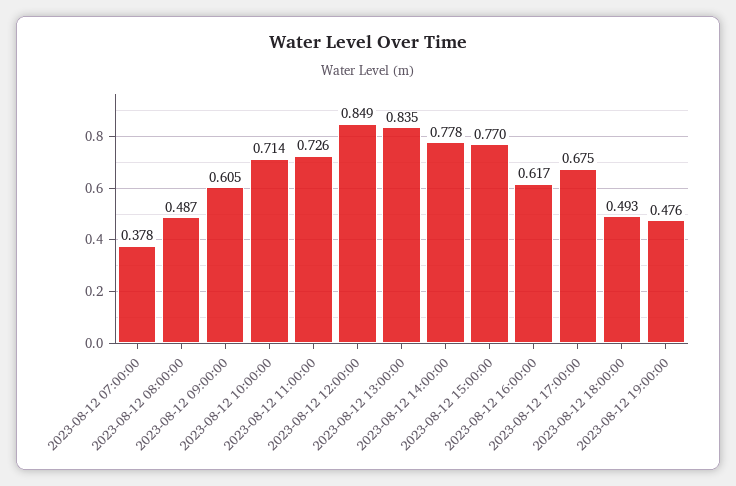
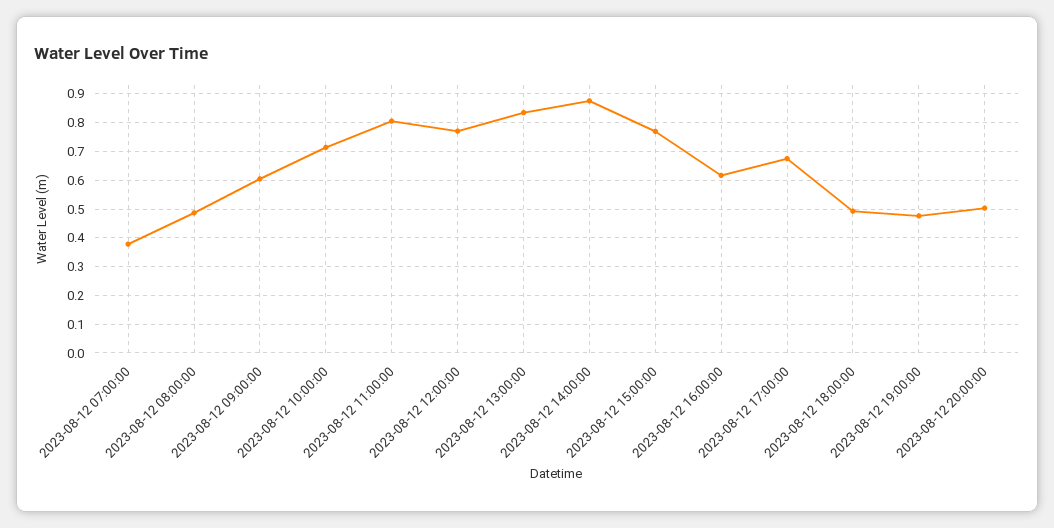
2023-08-12 11:00:00: 0.726 -> 0.8
2023-08-12 12:00:00: 0.849 -> 0.775
2023-08-12 14:00:00: 0.778 -> 0.875
2023-08-12 20:00:00: none -> 0.5

